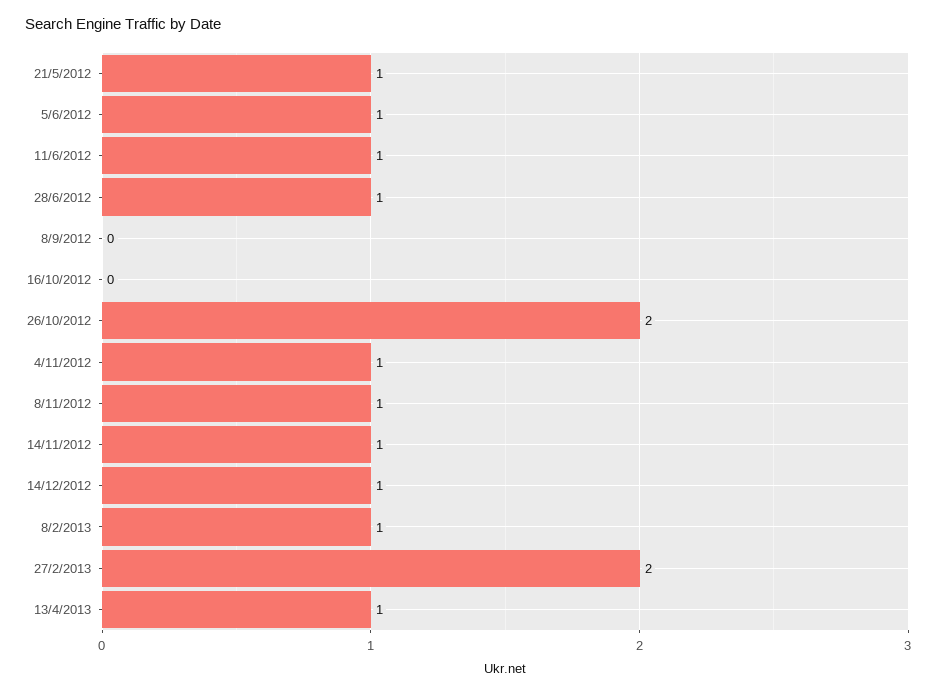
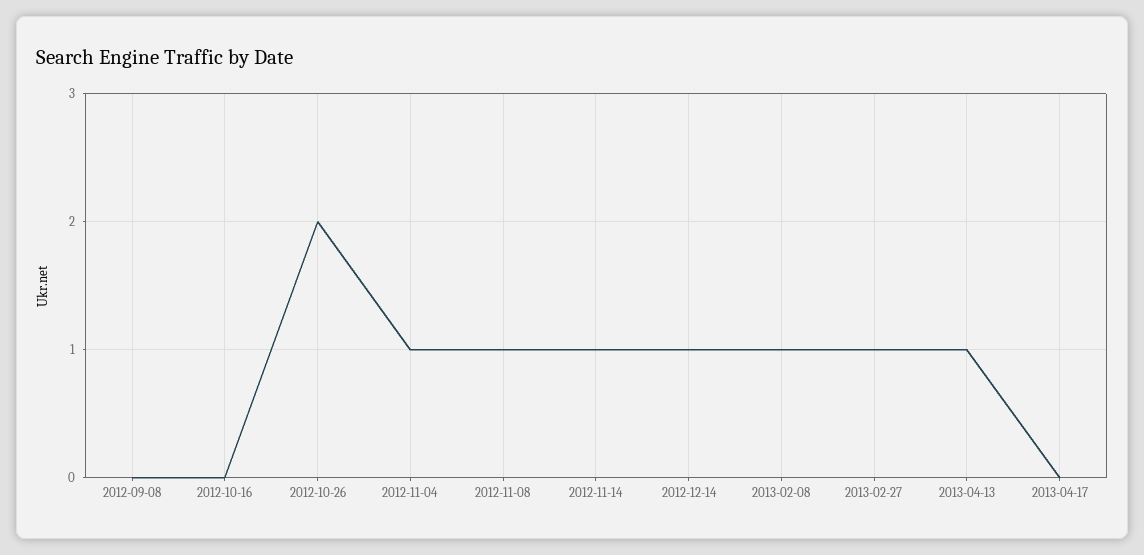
21/5/2012: 1 -> none
5/6/2012: 1 -> none
11/6/2012: 1 -> none
28/6/2012: 1 -> none
27/2/2013: 2 -> 1
2013-04-17: none -> 0

